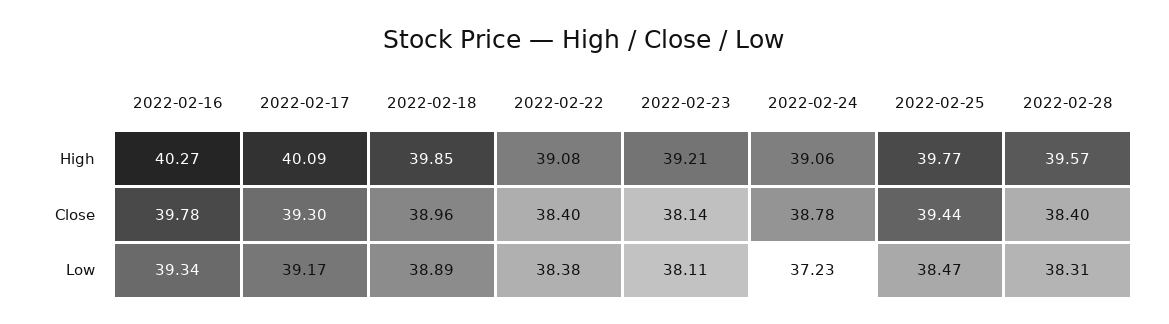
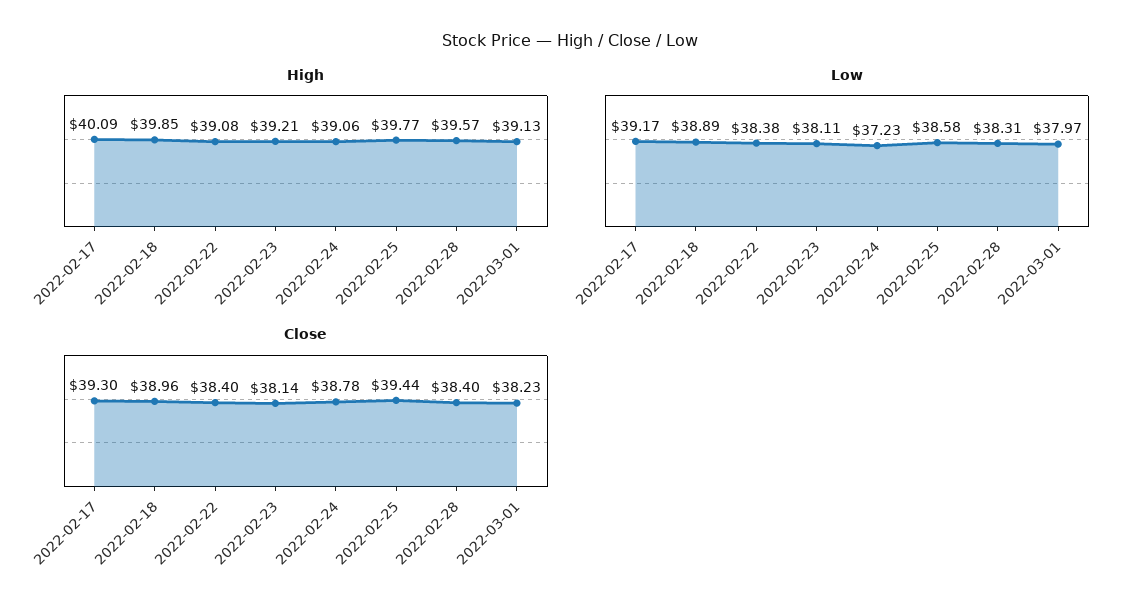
High, 2022-02-16: 40.27 -> none
Close, 2022-02-16: 39.78 -> none
Low, 2022-02-16: 39.34 -> none
Low, 2022-02-25: 38.47 -> 38.58
High, 2022-03-01: none -> 39.13
Low, 2022-03-01: none -> 37.97
Close, 2022-03-01: none -> 38.23

